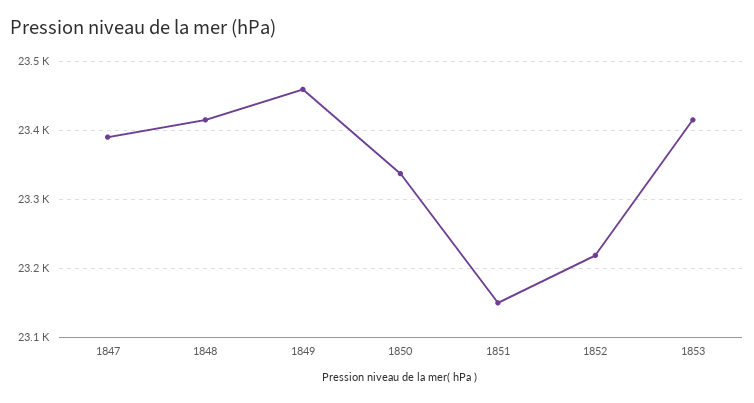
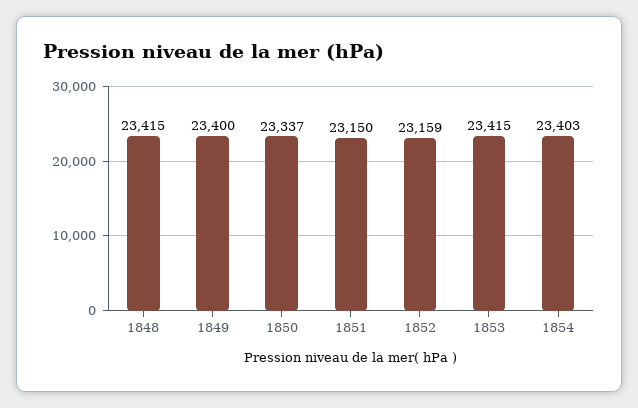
1847: 23390 -> none
1849: 23460 -> 23400
1852: 23220 -> 23159
1854: none -> 23403

